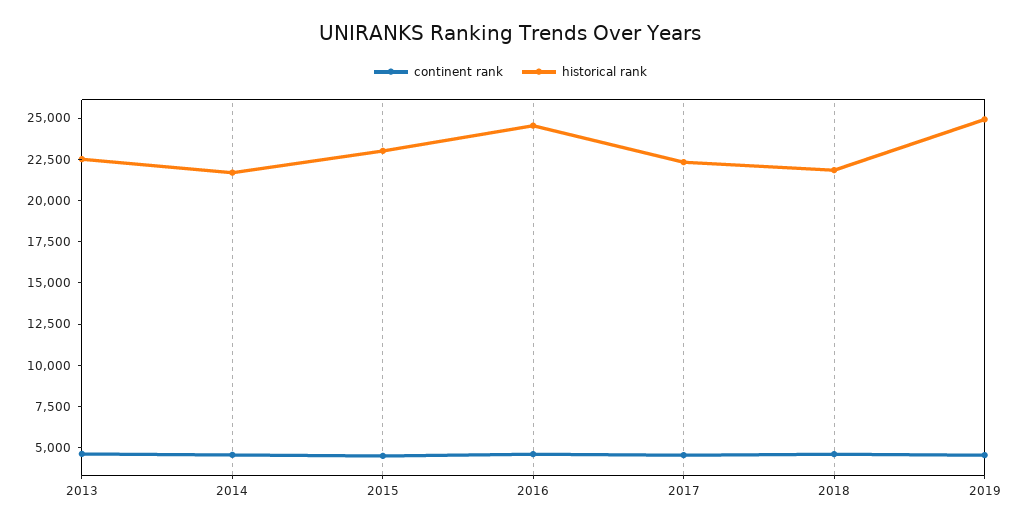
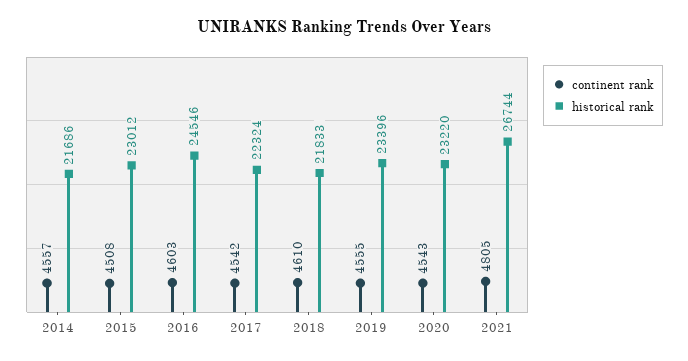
continent rank, 2013: 4500 -> none
historical rank, 2013: 22500 -> none
historical rank, 2019: 25000 -> 23396
continent rank, 2020: none -> 4543
historical rank, 2020: none -> 23220
continent rank, 2021: none -> 4805
historical rank, 2021: none -> 26744

